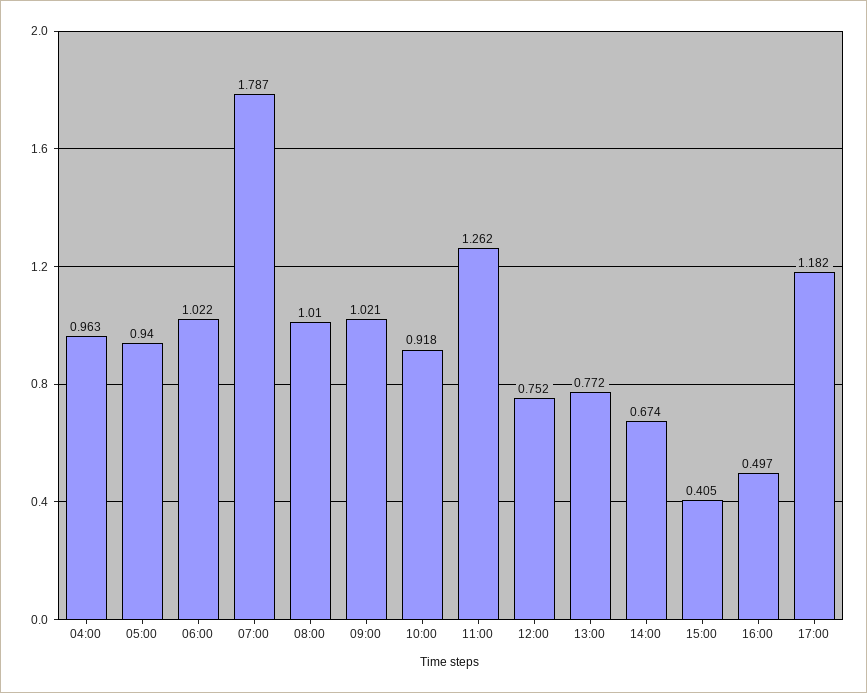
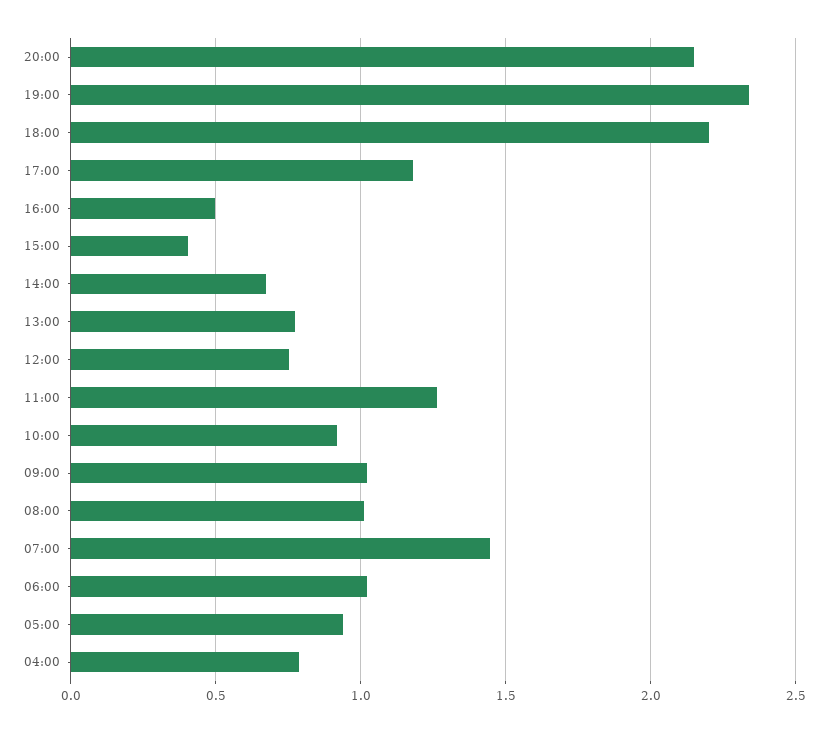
04:00: 0.963 -> 0.8
07:00: 1.787 -> 1.45
20:00: none -> 2.15
19:00: none -> 2.35
18:00: none -> 2.2

